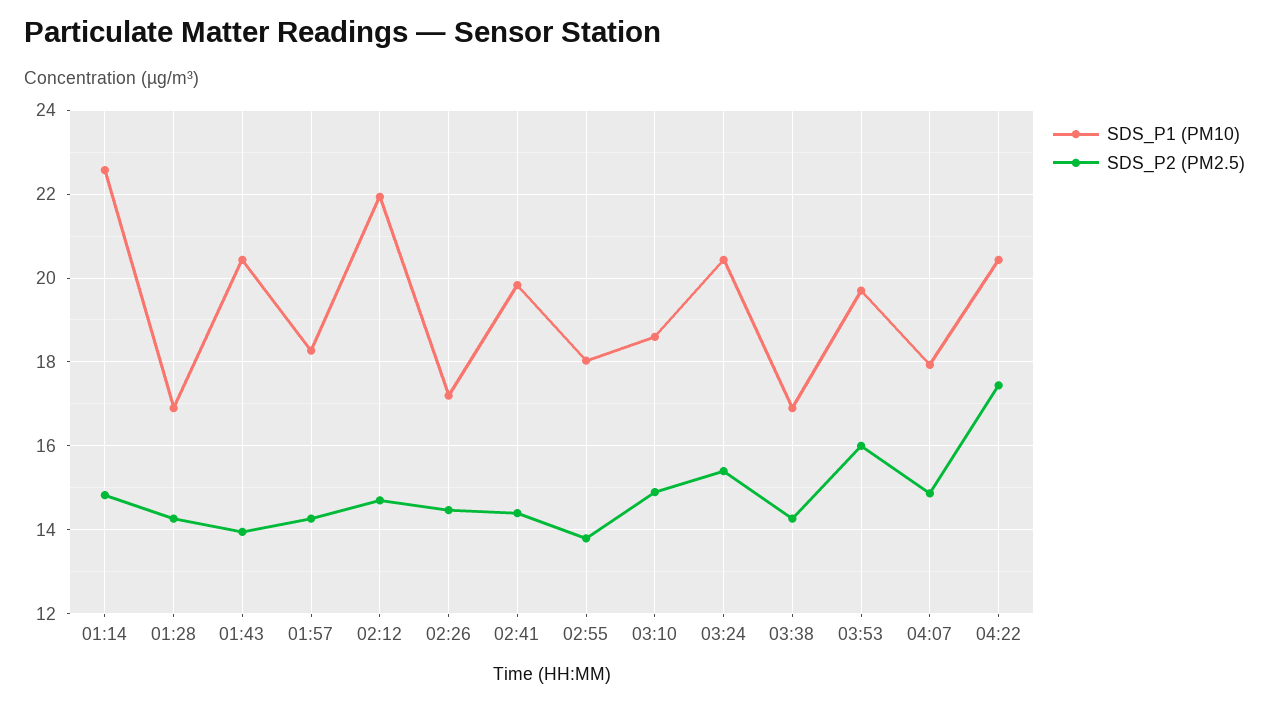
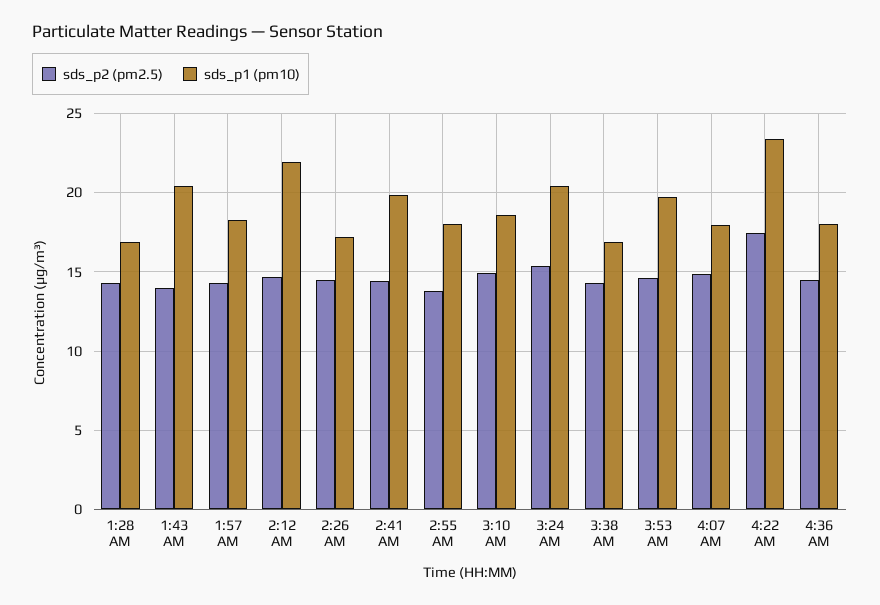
SDS_P1 (PM10), 01:14: 22.6 -> none
SDS_P2 (PM2.5), 01:14: 14.8 -> none
SDS_P2 (PM2.5), 03:53: 16 -> 14.5
SDS_P1 (PM10), 04:22: 20.4 -> 23.5
SDS_P2 (PM2.5), 4:36 AM: none -> 14.5
SDS_P1 (PM10), 4:36 AM: none -> 18

